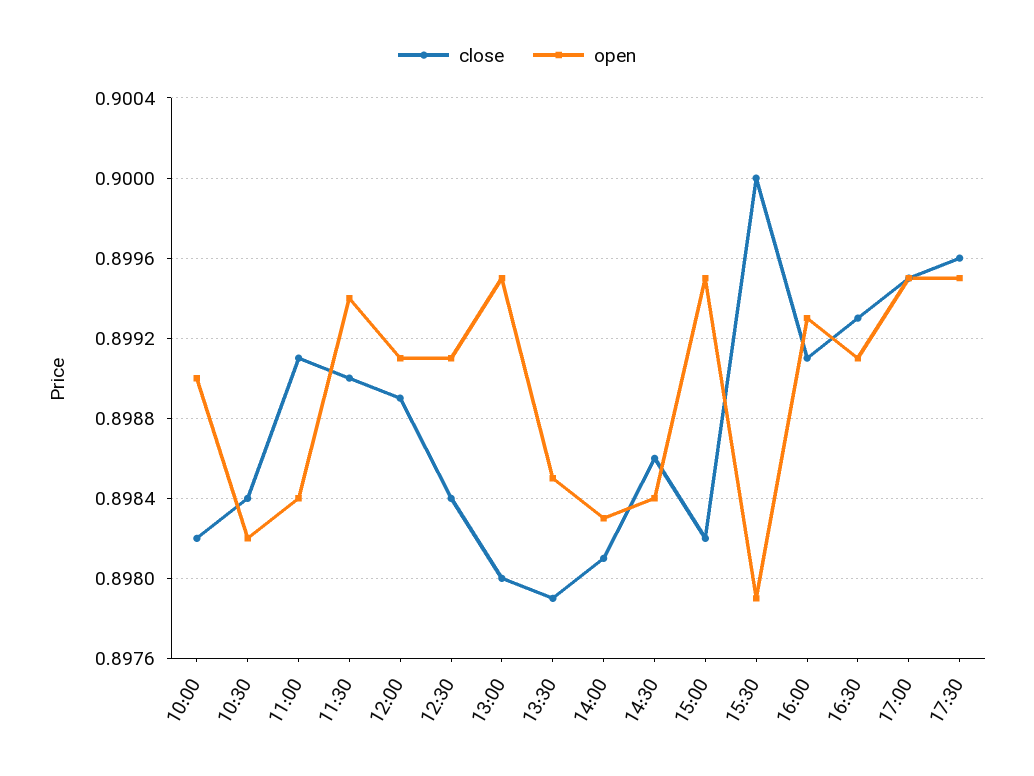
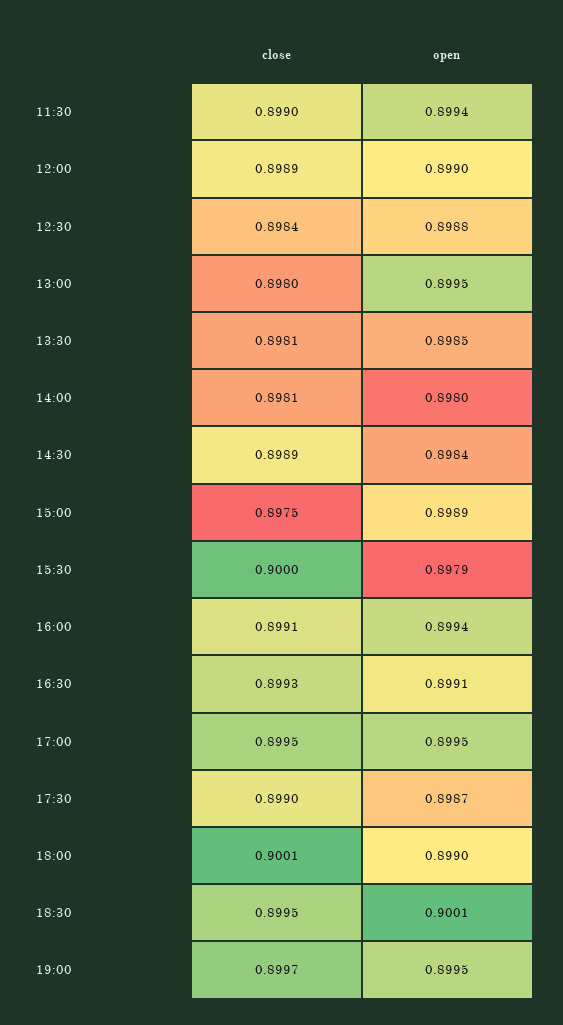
close, 10:00: 0.8982 -> none
open, 10:00: 0.899 -> none
close, 10:30: 0.8984 -> none
open, 10:30: 0.8982 -> none
close, 11:00: 0.8991 -> none
open, 11:00: 0.8984 -> none
open, 12:00: 0.8991 -> 0.899
open, 12:30: 0.8991 -> 0.8988
close, 13:30: 0.8979 -> 0.8981
open, 14:00: 0.8983 -> 0.898
close, 14:30: 0.8986 -> 0.8989
close, 15:00: 0.8982 -> 0.8975
open, 15:00: 0.8995 -> 0.8989
open, 16:00: 0.8993 -> 0.8994
close, 17:30: 0.8996 -> 0.899
open, 17:30: 0.8995 -> 0.8987
close, 18:00: none -> 0.9001
open, 18:00: none -> 0.899
close, 18:30: none -> 0.8995
open, 18:30: none -> 0.9001
close, 19:00: none -> 0.8997
open, 19:00: none -> 0.8995

